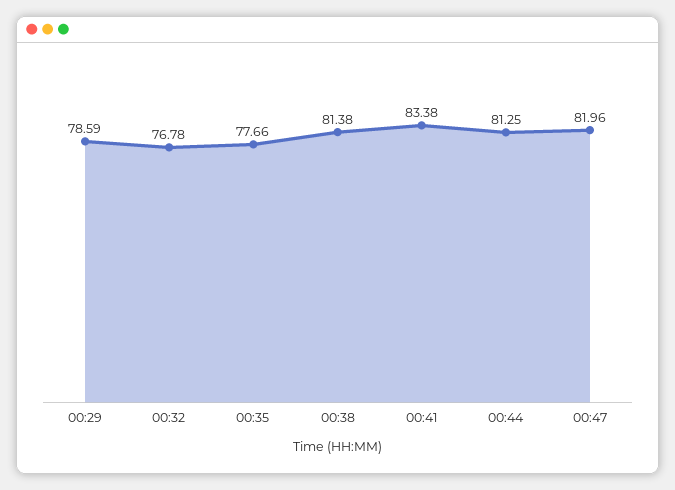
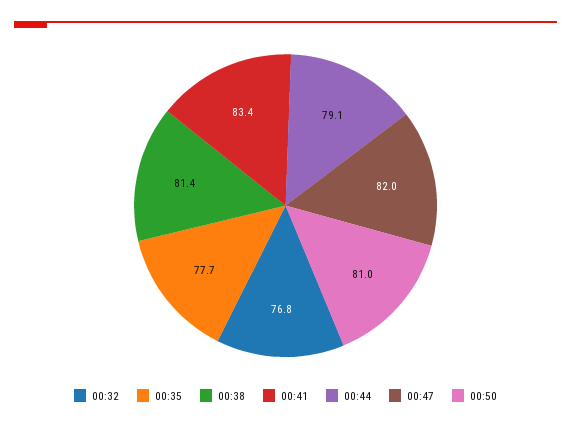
00:29: 78.59 -> none
00:44: 81.25 -> 79.1
00:50: none -> 81

